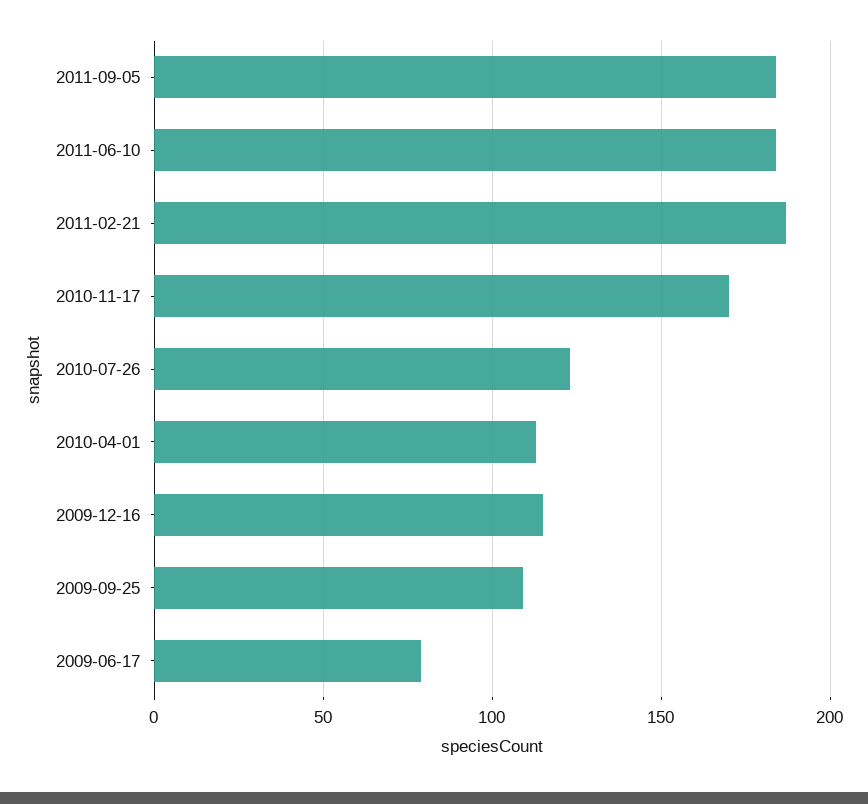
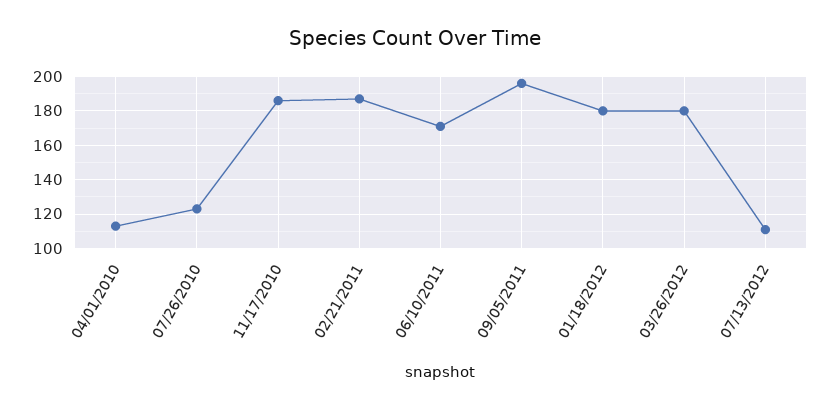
2011-09-05: 185 -> 195
2011-06-10: 185 -> 170
2010-11-17: 170 -> 185
2009-12-16: 115 -> none
2009-09-25: 110 -> none
2009-06-17: 80 -> none
01/18/2012: none -> 180
03/26/2012: none -> 180
07/13/2012: none -> 110

